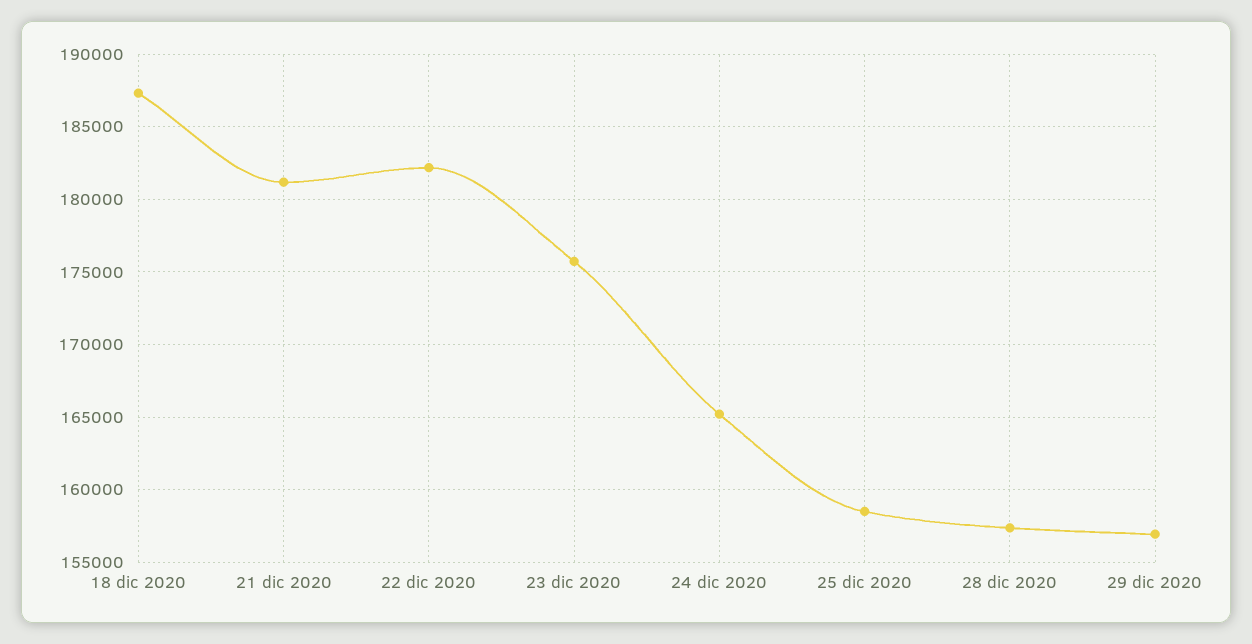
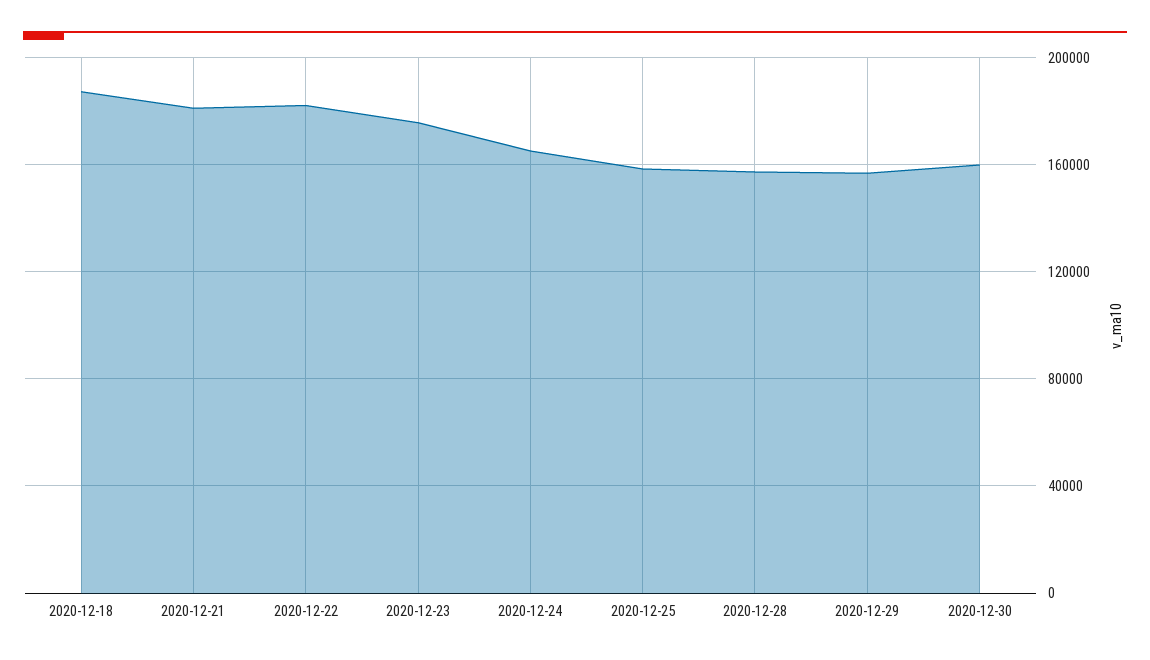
2020-12-30: none -> 160000

